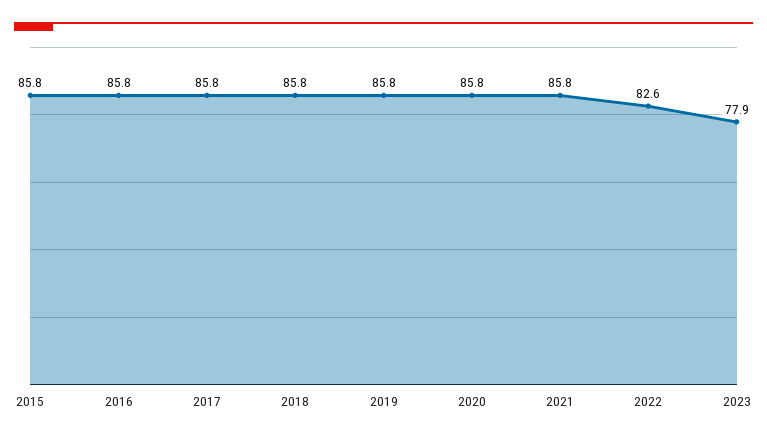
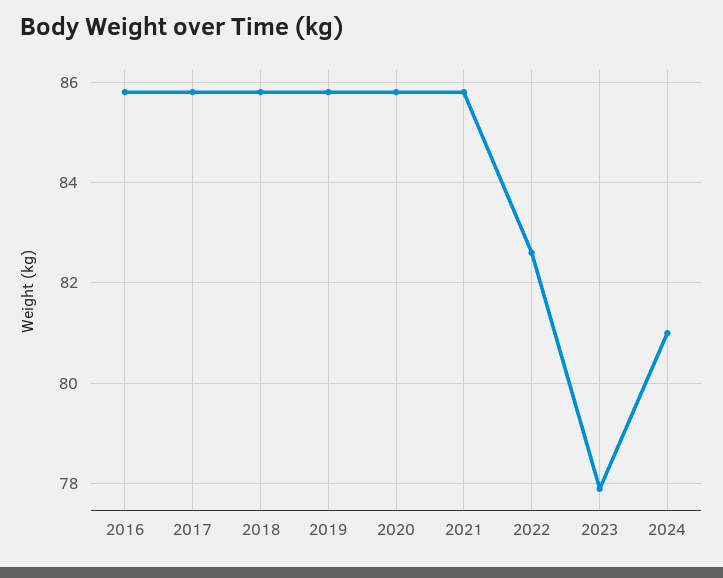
2015: 85.8 -> none
2024: none -> 81

